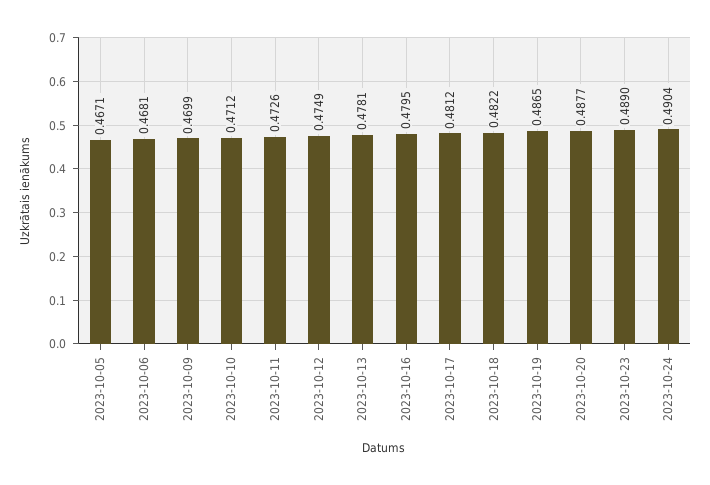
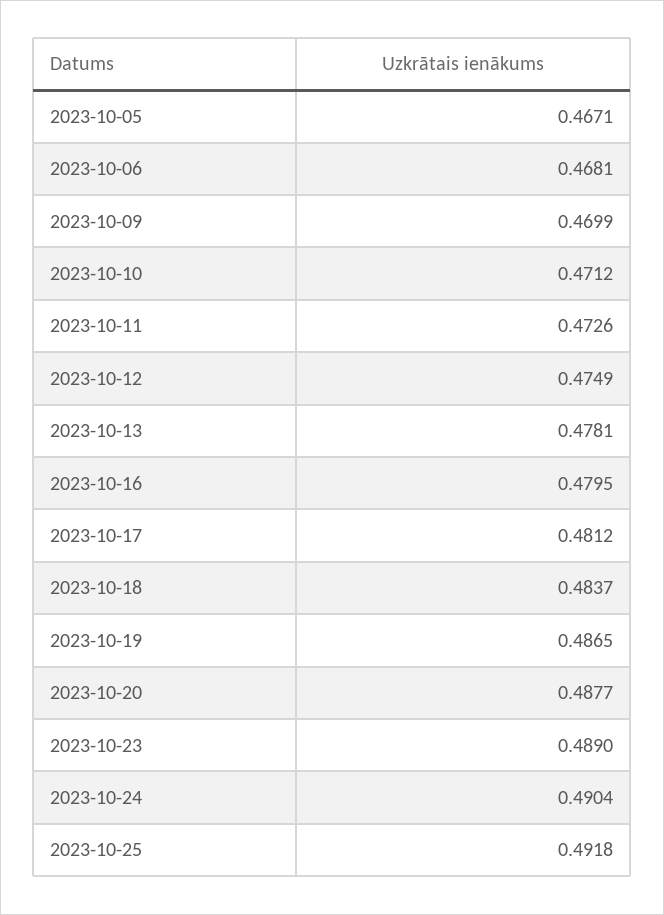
2023-10-18: 0.4822 -> 0.4837
2023-10-25: none -> 0.4918

